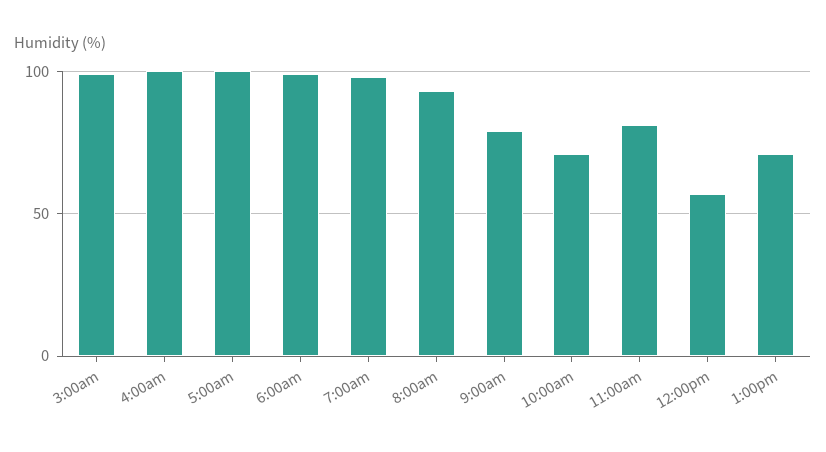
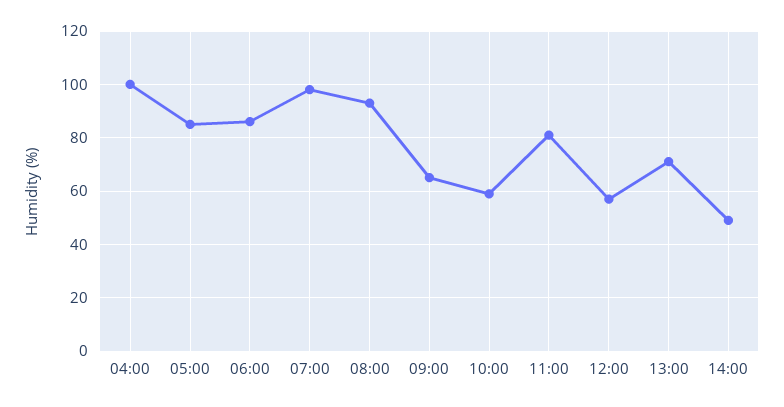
3:00am: 100 -> none
5:00am: 100 -> 85
6:00am: 100 -> 85
9:00am: 80 -> 65
10:00am: 70 -> 60
14:00: none -> 50

